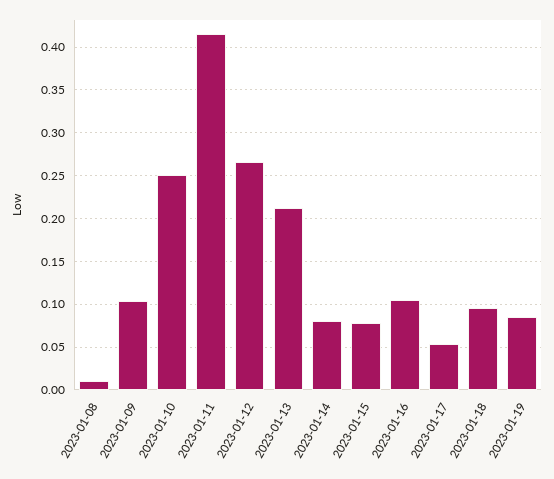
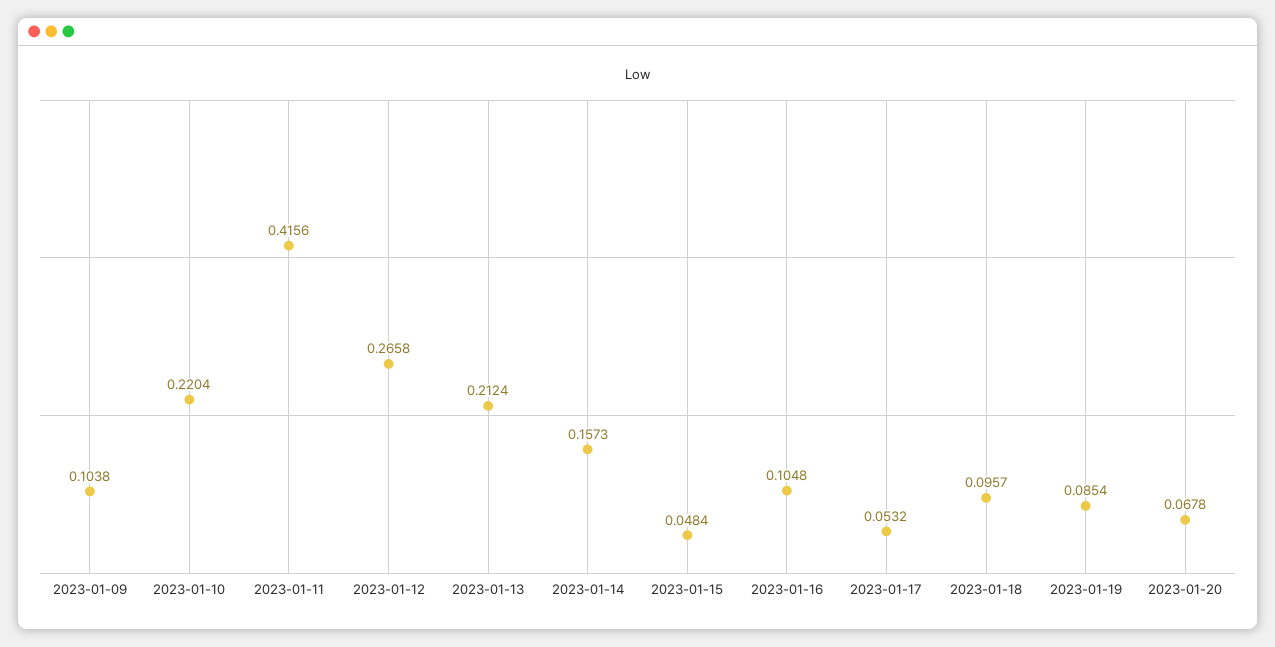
2023-01-08: 0.01 -> none
2023-01-10: 0.25 -> 0.2204
2023-01-14: 0.08 -> 0.1573
2023-01-15: 0.08 -> 0.0484
2023-01-20: none -> 0.0678

